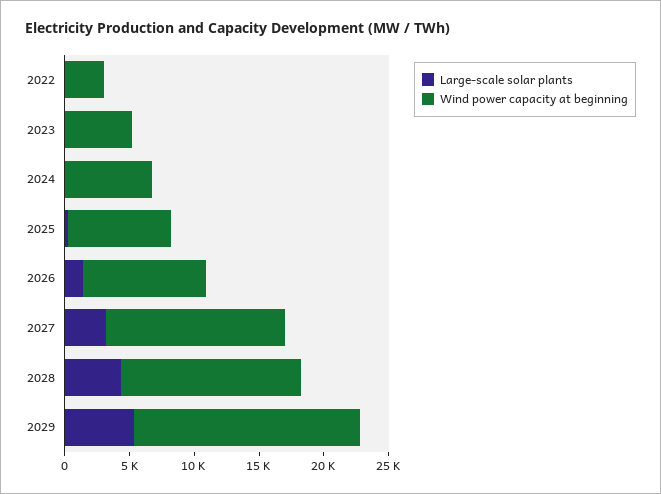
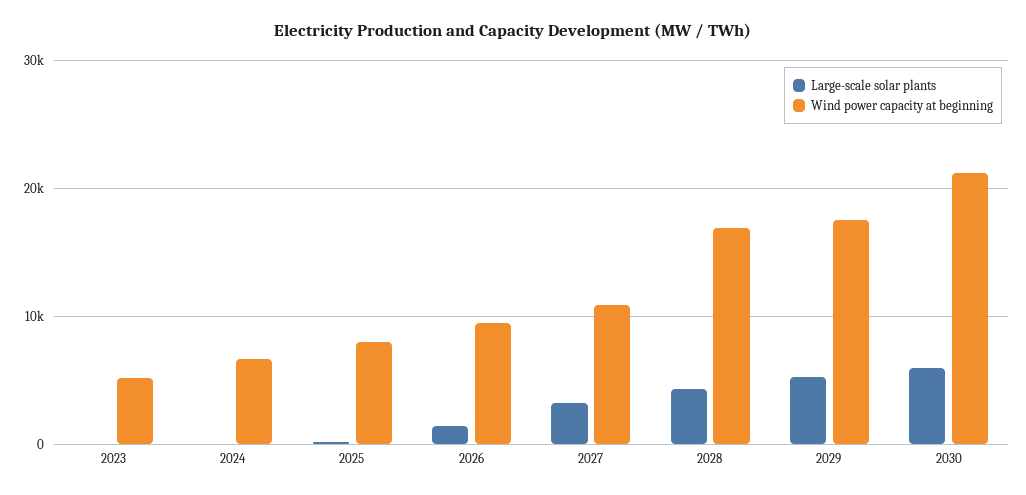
Large-scale solar plants, 2022: 0 -> none
Wind power capacity at beginning, 2022: 3000 -> none
Wind power capacity at beginning, 2027: 14000 -> 11000
Wind power capacity at beginning, 2028: 14000 -> 17000
Large-scale solar plants, 2030: none -> 6000
Wind power capacity at beginning, 2030: none -> 21000

